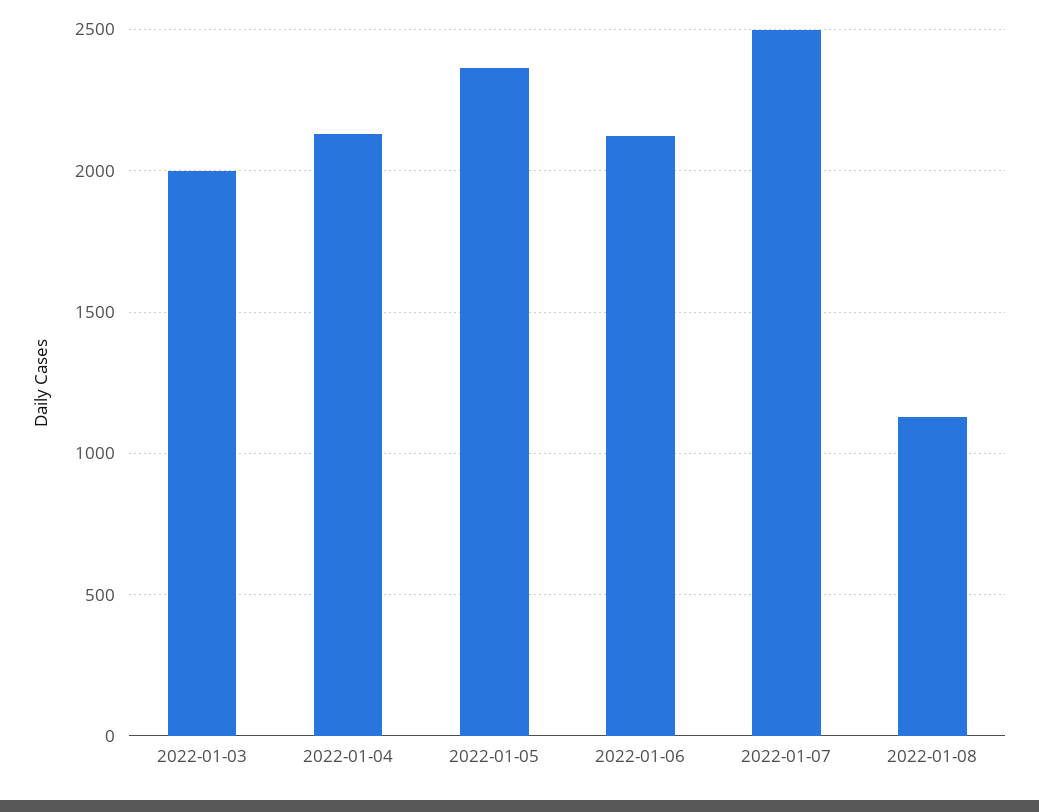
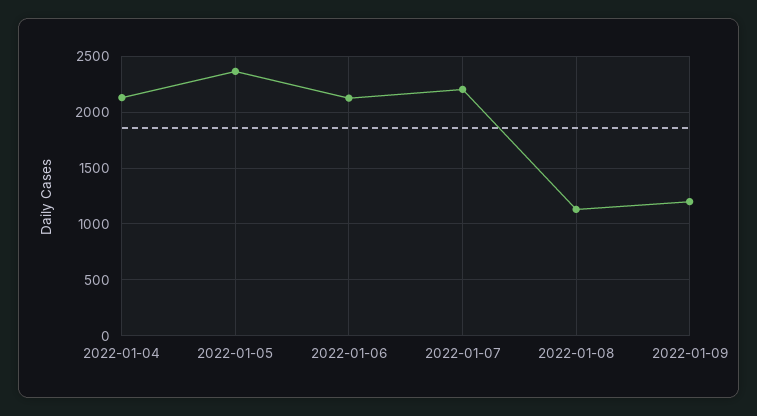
2022-01-03: 2000 -> none
2022-01-07: 2500 -> 2200
2022-01-09: none -> 1200

